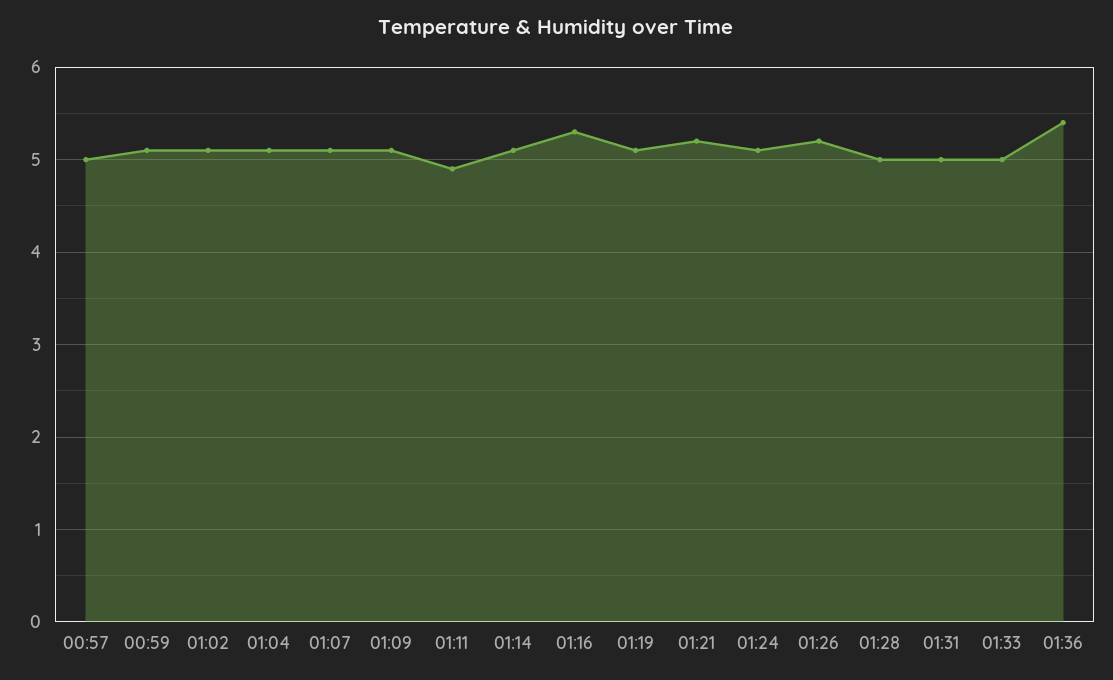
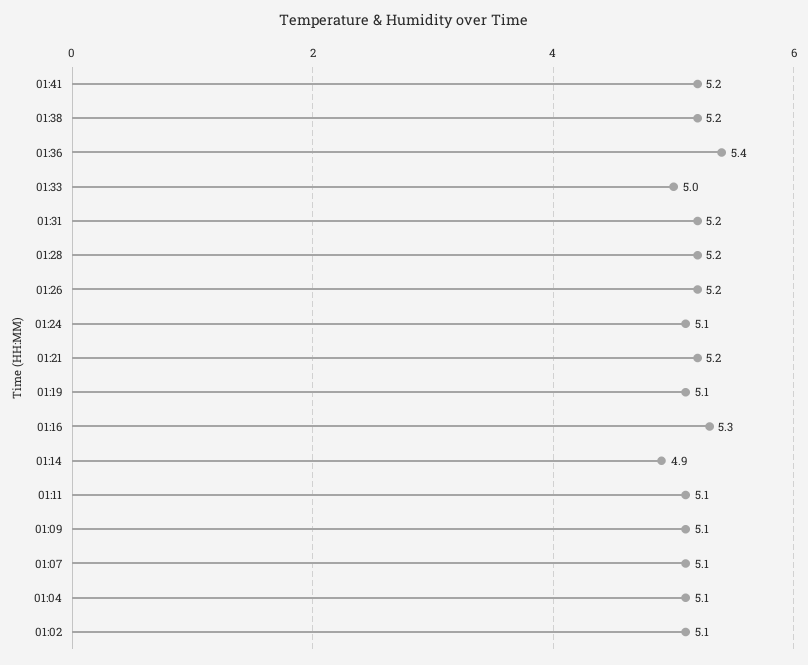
00:57: 5 -> none
00:59: 5.1 -> none
01:11: 4.9 -> 5.1
01:14: 5.1 -> 4.9
01:28: 5 -> 5.2
01:31: 5 -> 5.2
01:41: none -> 5.2
01:38: none -> 5.2

